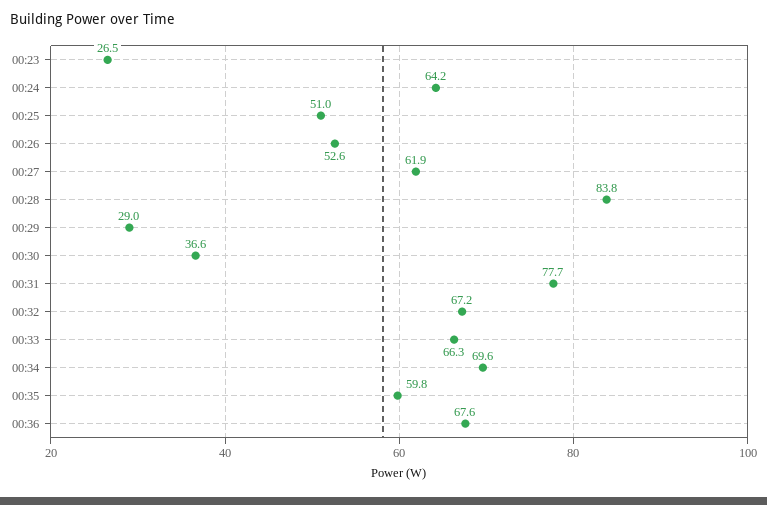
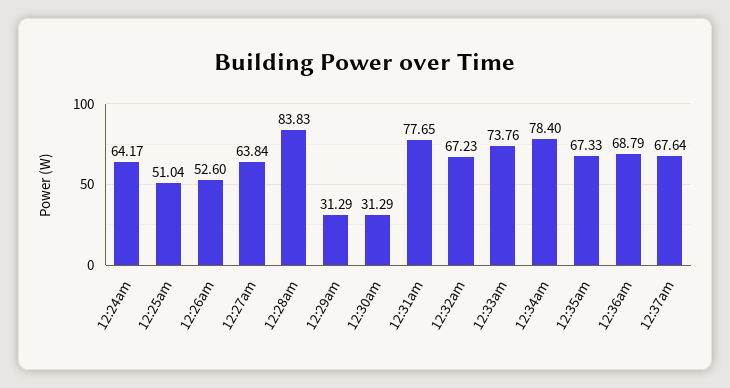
00:23: 26.5 -> none
00:27: 61.9 -> 63.84
00:29: 29 -> 31.29
00:30: 36.6 -> 31.29
00:33: 66.3 -> 73.76
00:34: 69.6 -> 78.4
00:35: 59.8 -> 67.33
00:36: 67.6 -> 68.79
12:37am: none -> 67.64

